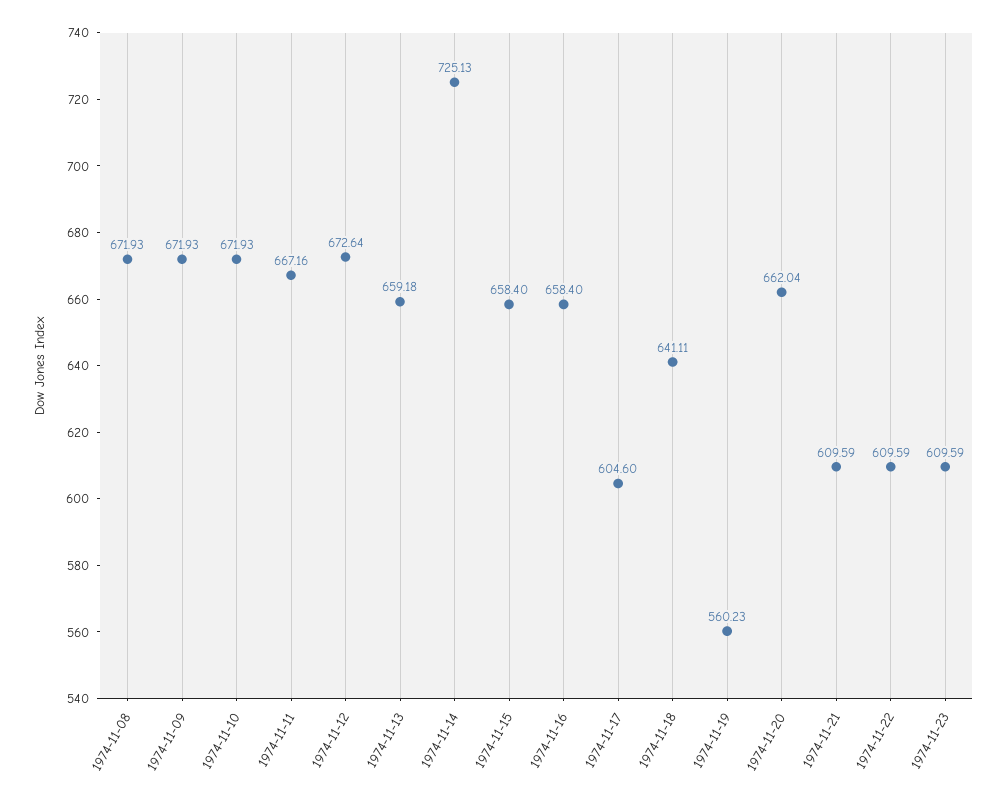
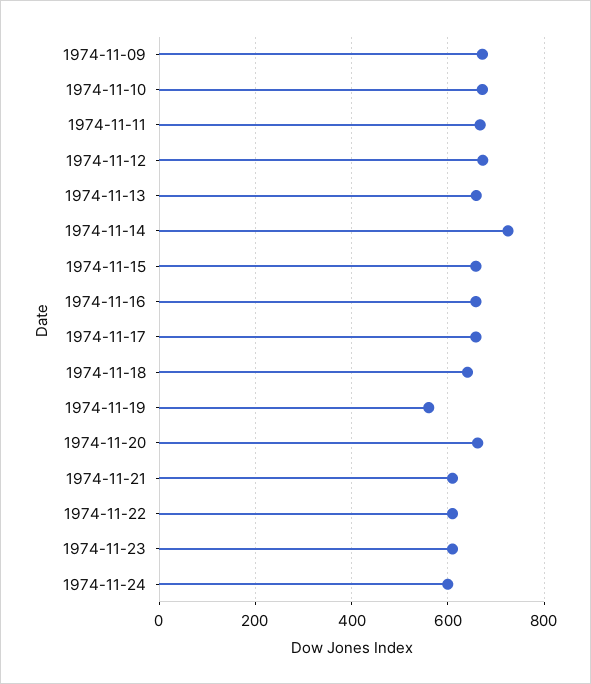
1974-11-08: 671.93 -> none
1974-11-17: 604.6 -> 660
1974-11-24: none -> 600

